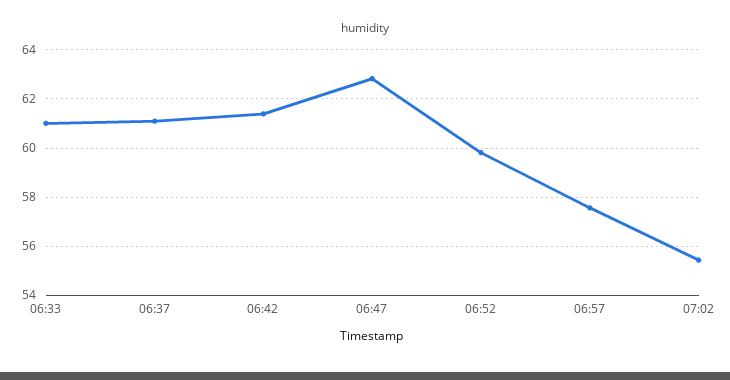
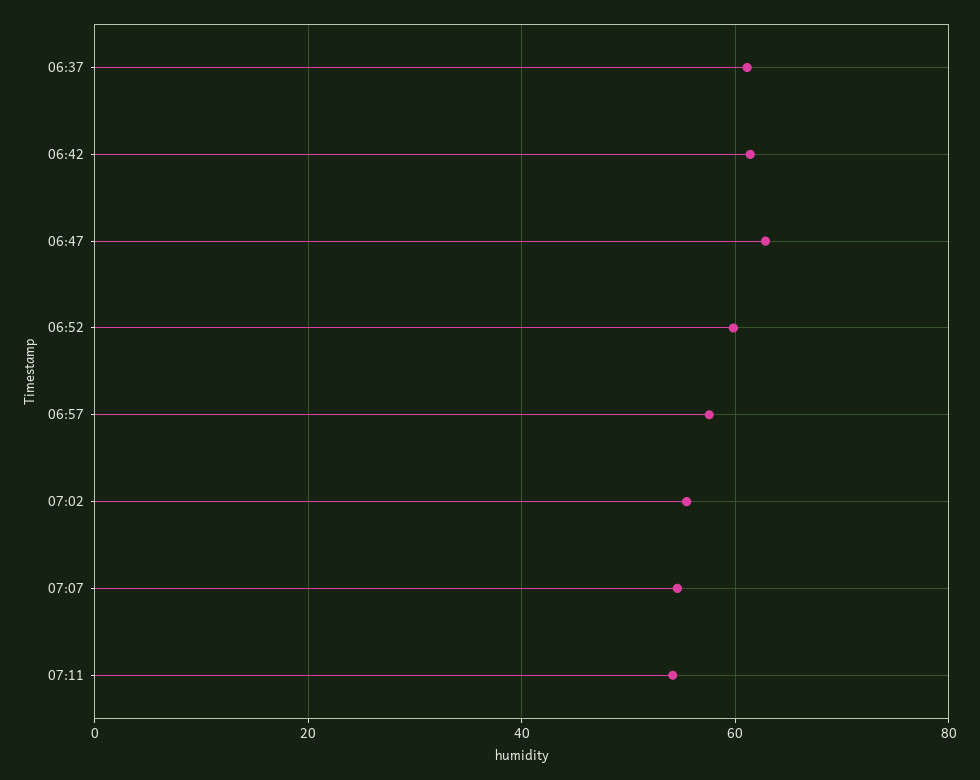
06:33: 61 -> none
07:07: none -> 54
07:11: none -> 54

